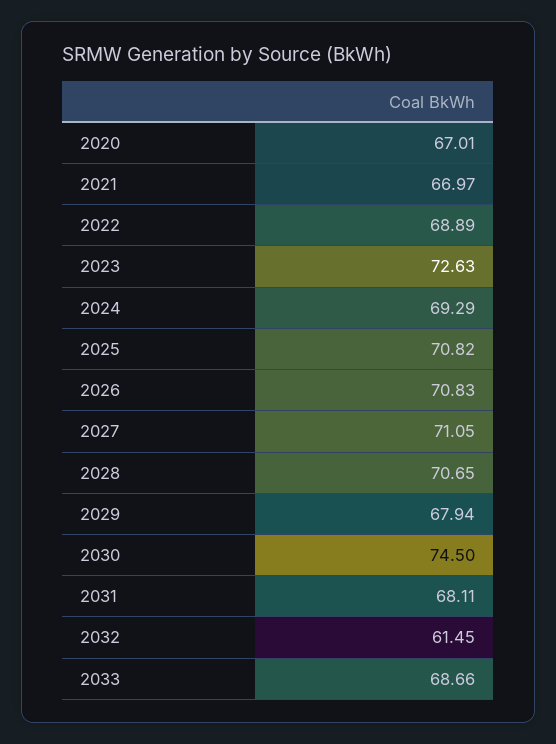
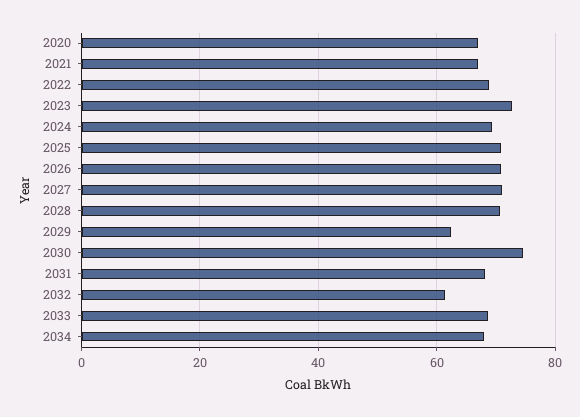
2029: 67.94 -> 62
2034: none -> 68

